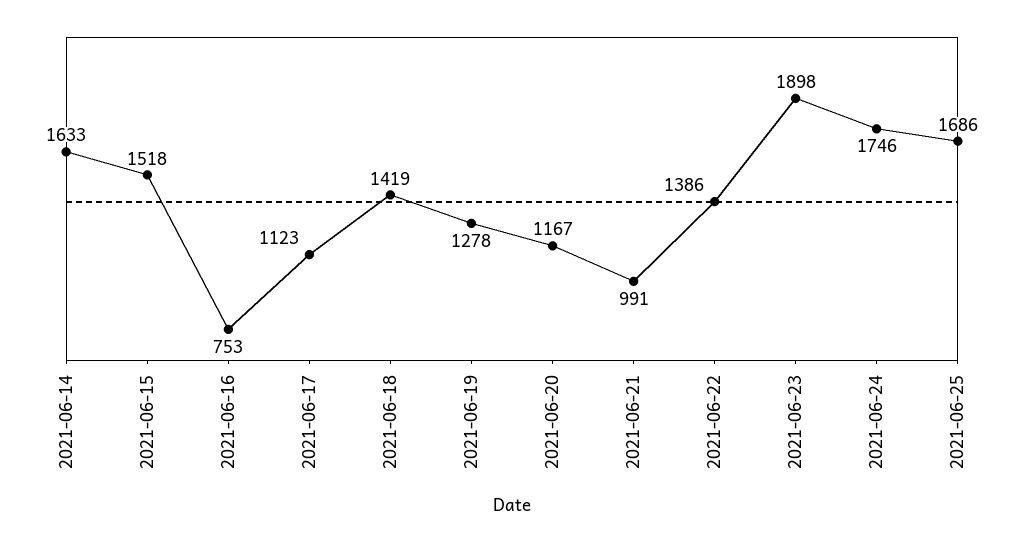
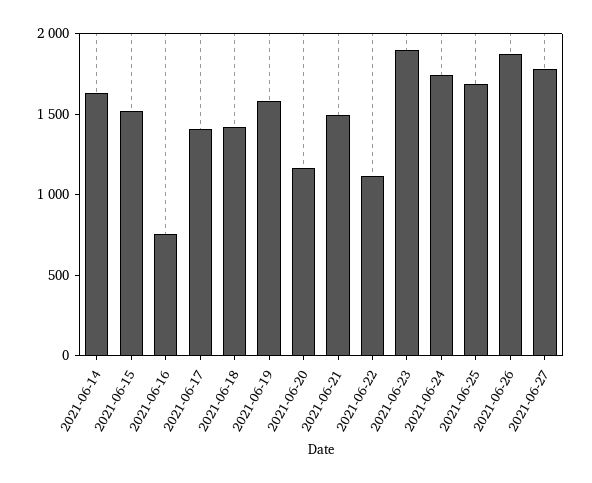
2021-06-17: 1123 -> 1400
2021-06-19: 1278 -> 1600
2021-06-21: 991 -> 1500
2021-06-22: 1386 -> 1100
2021-06-26: none -> 1900
2021-06-27: none -> 1800

